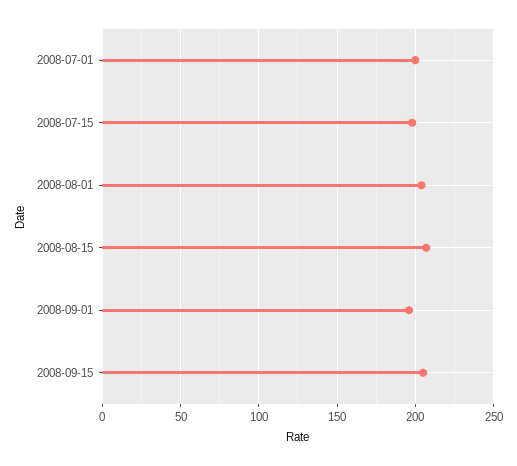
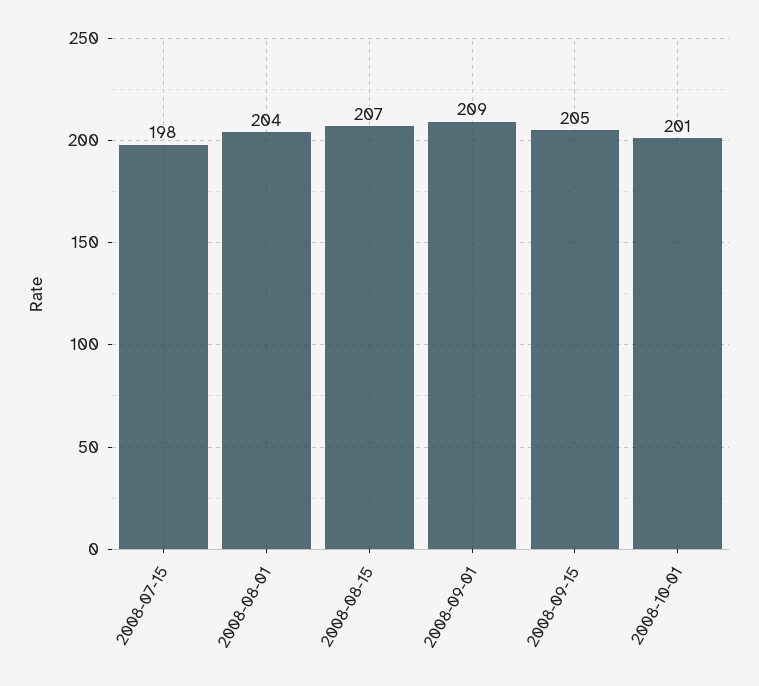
2008-07-01: 200 -> none
2008-09-01: 195 -> 209
2008-10-01: none -> 201

